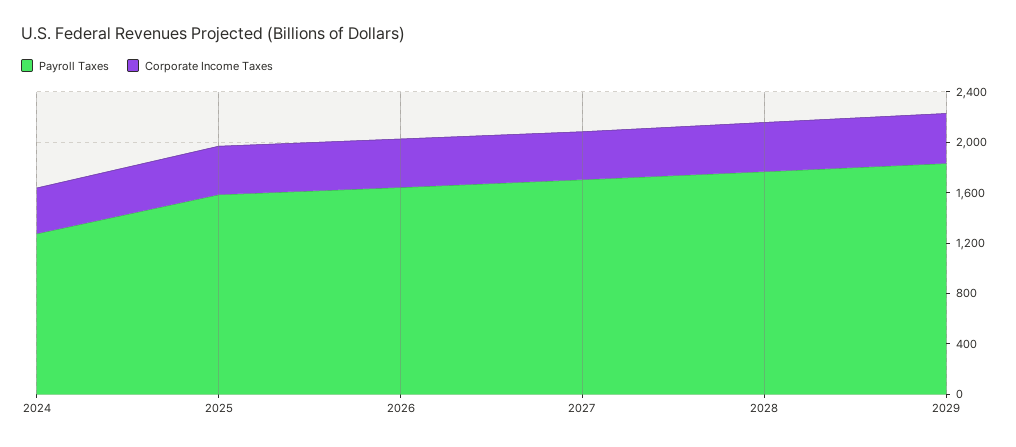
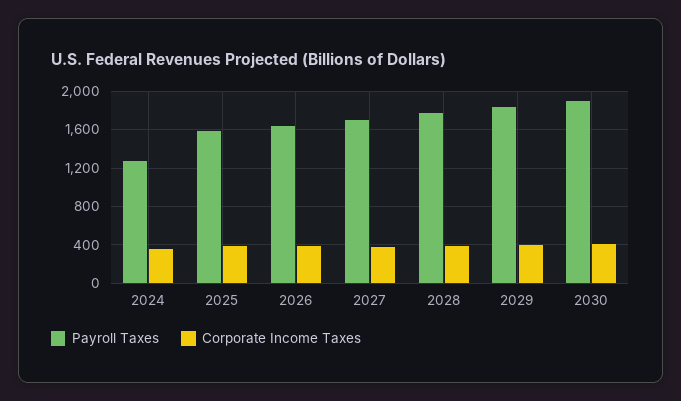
Payroll Taxes, 2030: none -> 1900
Corporate Income Taxes, 2030: none -> 400

